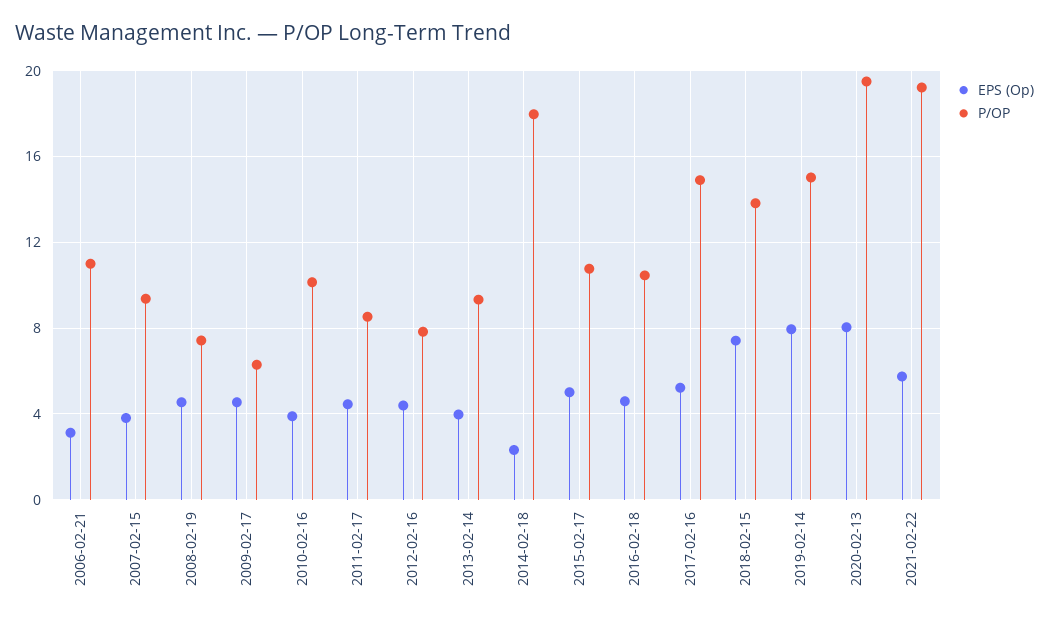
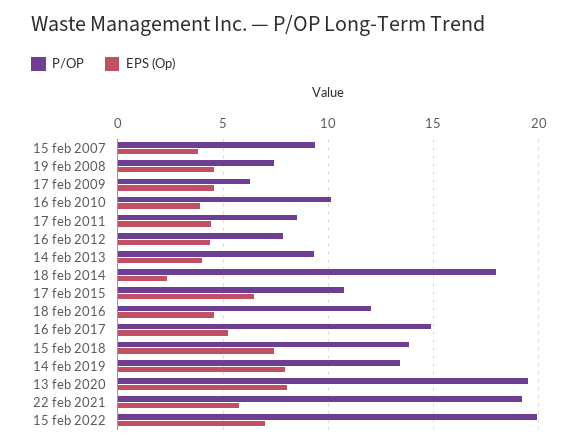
EPS (Op), 2006-02-21: 3 -> none
P/OP, 2006-02-21: 11 -> none
EPS (Op), 2015-02-17: 5 -> 6.5
P/OP, 2016-02-18: 10.5 -> 12
P/OP, 2019-02-14: 15 -> 13.5
P/OP, 15 feb 2022: none -> 20
EPS (Op), 15 feb 2022: none -> 7

